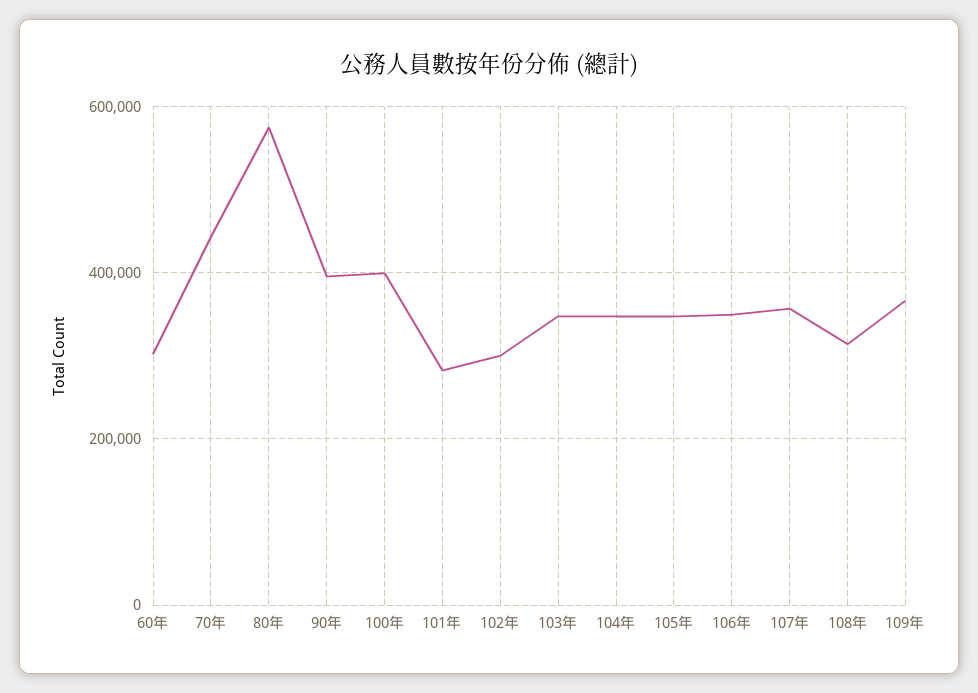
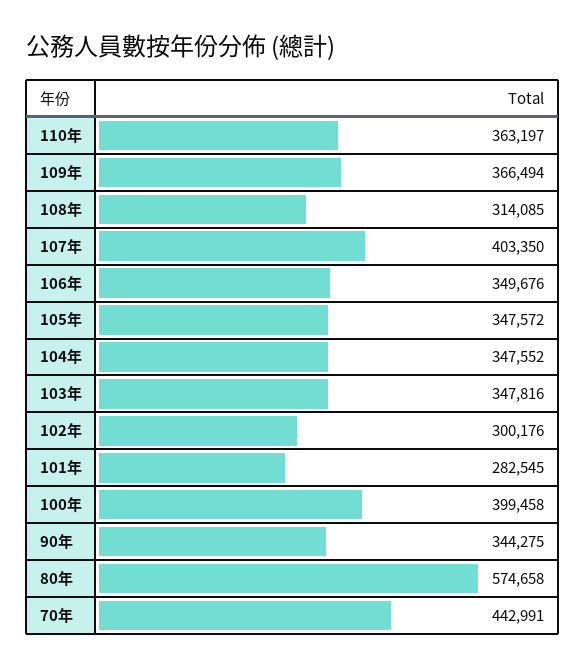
60年: 300000 -> none
90年: 400000 -> 344275
107年: 360000 -> 403350
110年: none -> 363197

